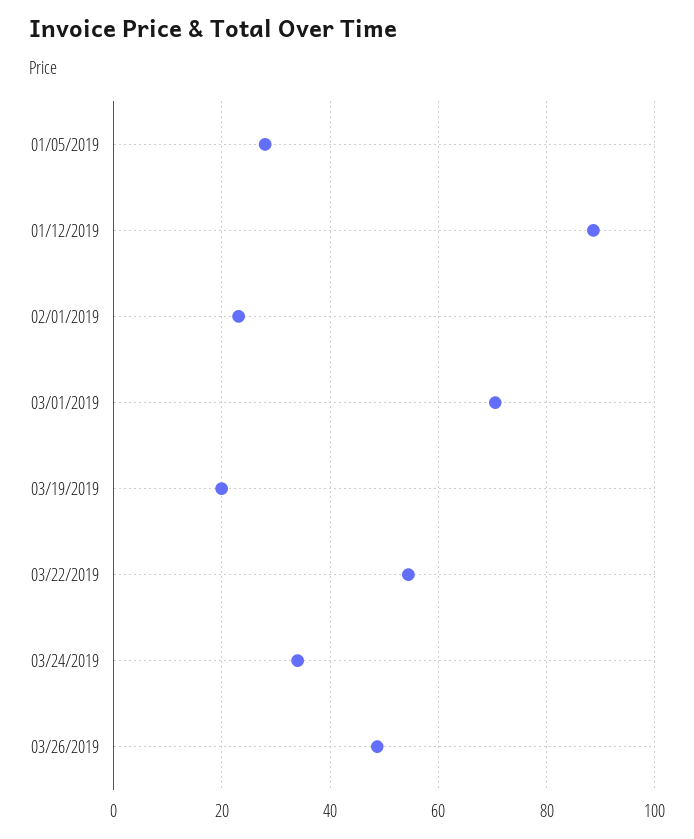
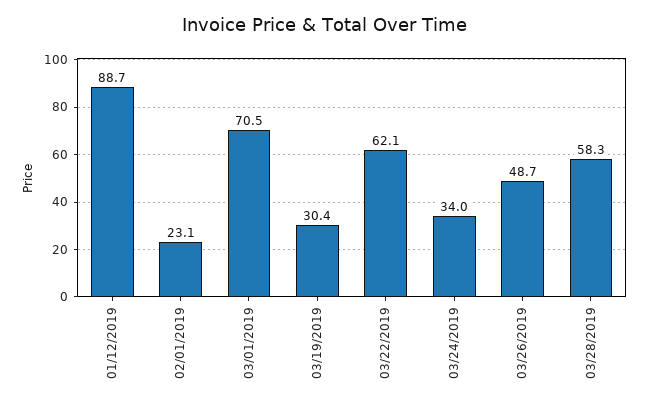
01/05/2019: 28 -> none
03/19/2019: 20 -> 30.4
03/22/2019: 54 -> 62.1
03/28/2019: none -> 58.3

